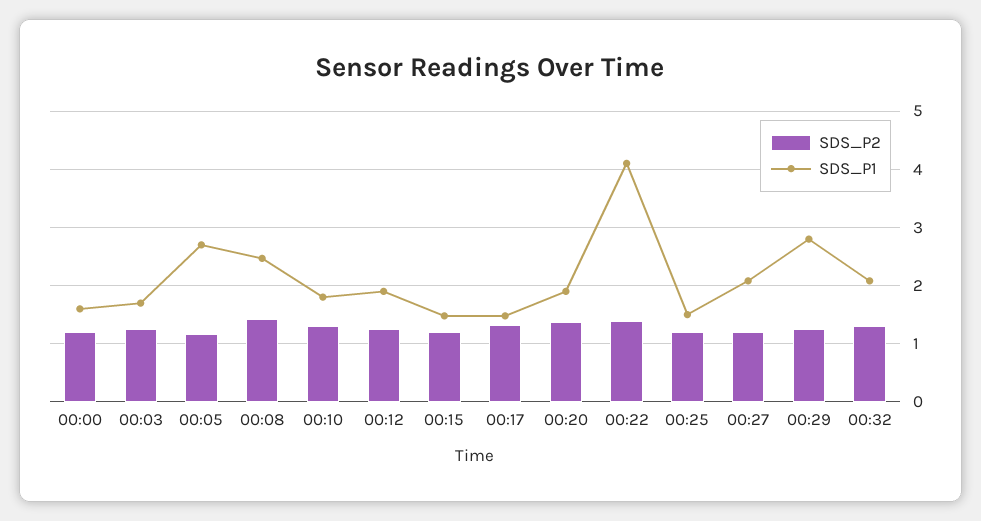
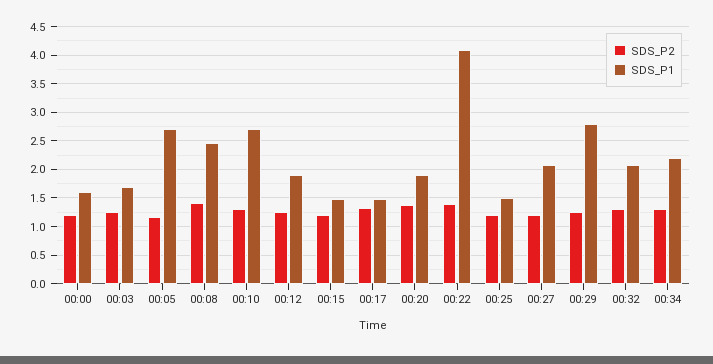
SDS_P1, 00:10: 1.8 -> 2.75
SDS_P2, 00:34: none -> 1.25
SDS_P1, 00:34: none -> 2.25

